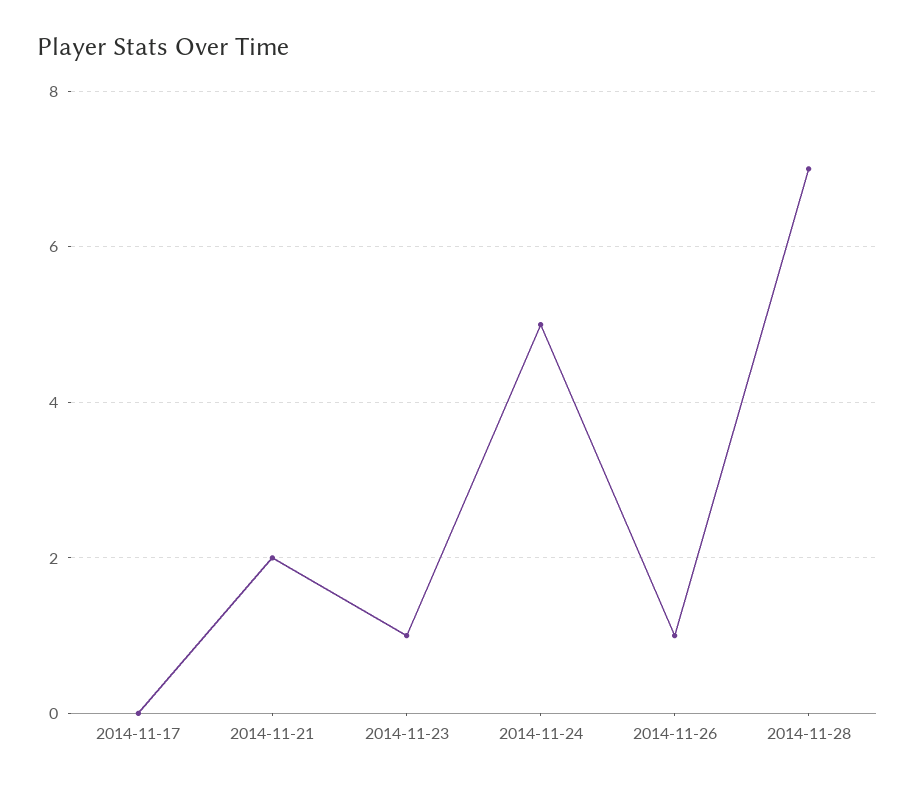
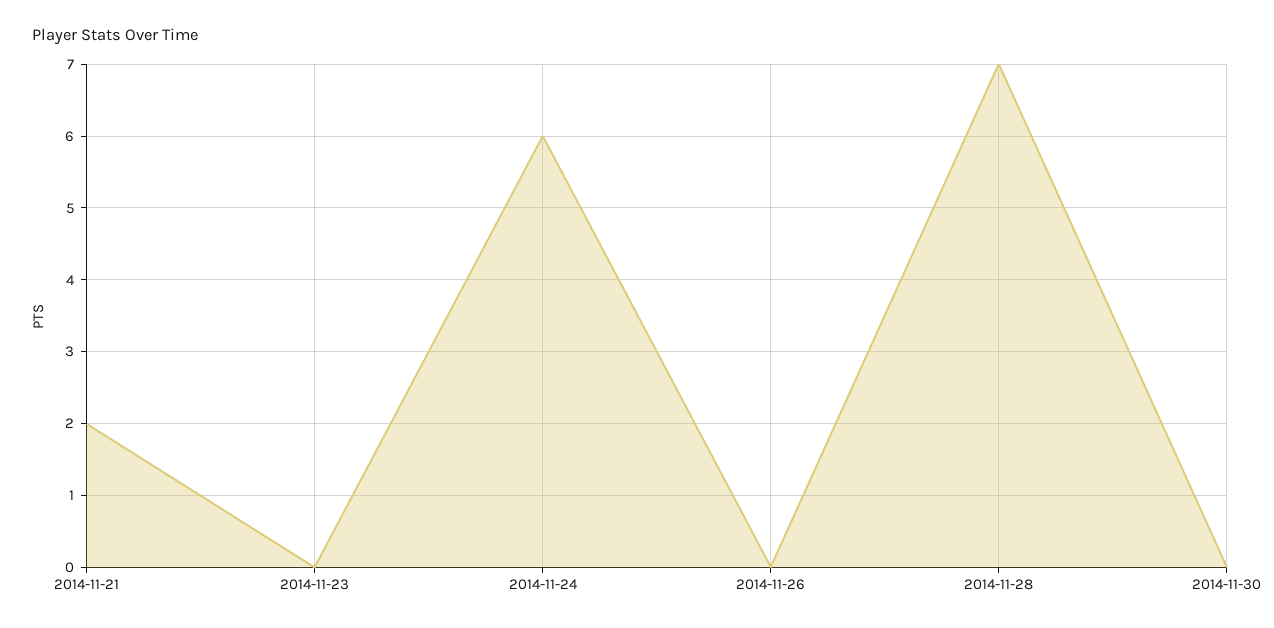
2014-11-17: 0 -> none
2014-11-23: 1 -> 0
2014-11-24: 5 -> 6
2014-11-26: 1 -> 0
2014-11-30: none -> 0

